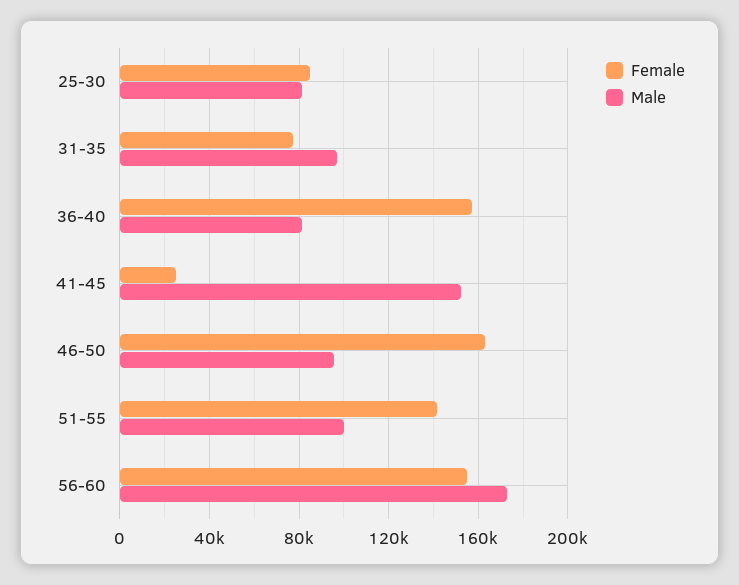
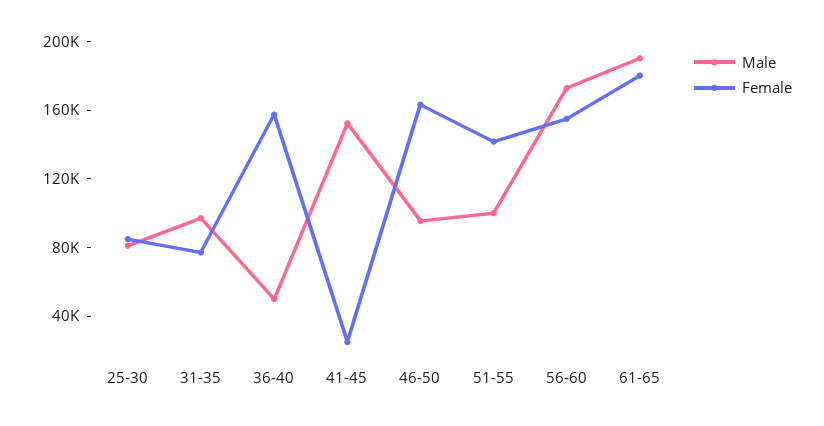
Male, 36-40: 80000 -> 50000
Male, 61-65: none -> 190000
Female, 61-65: none -> 180000

